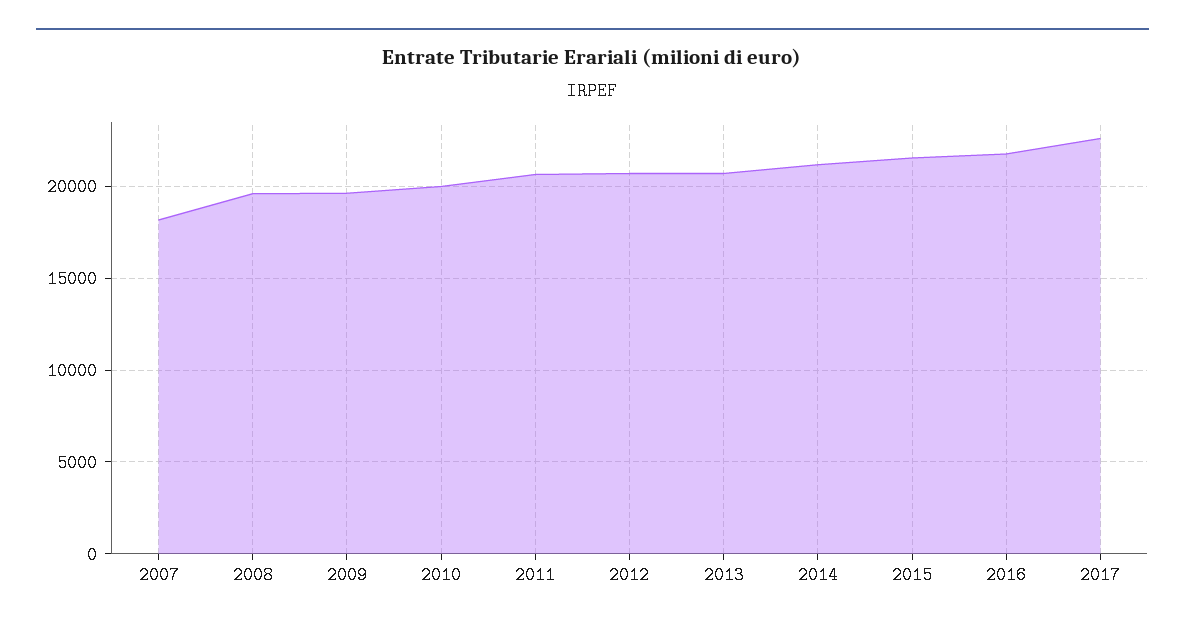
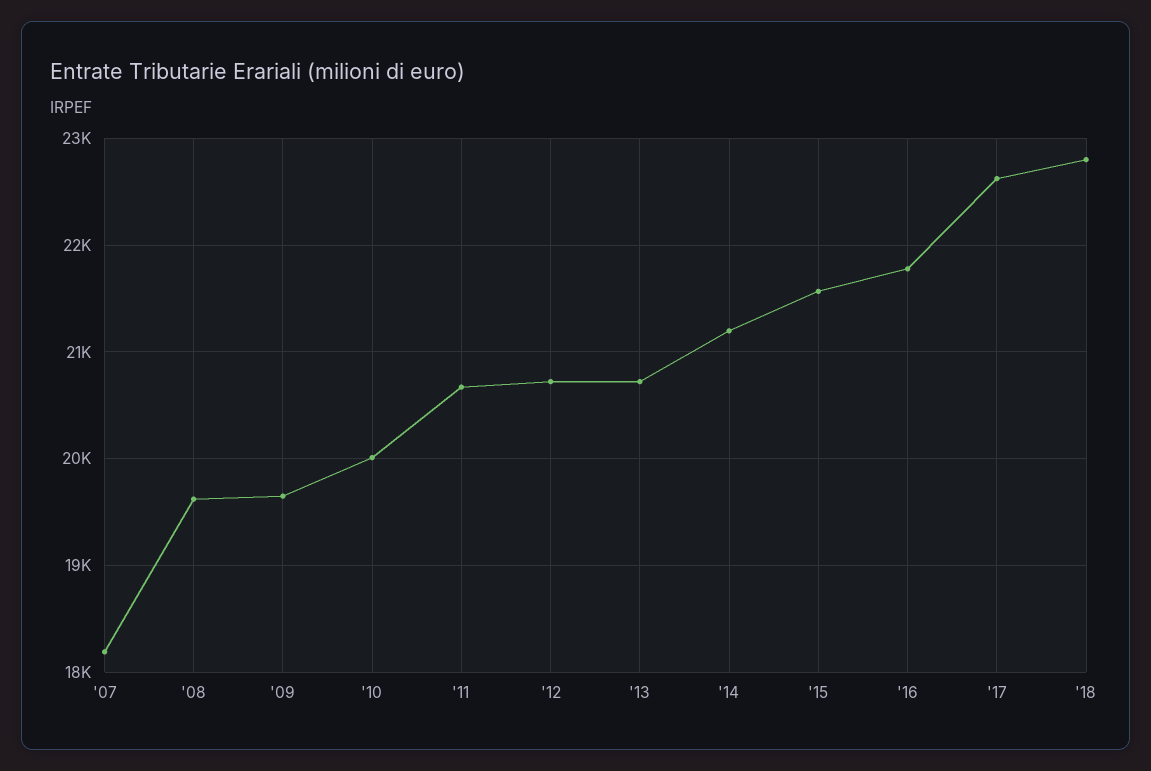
'18: none -> 22800

